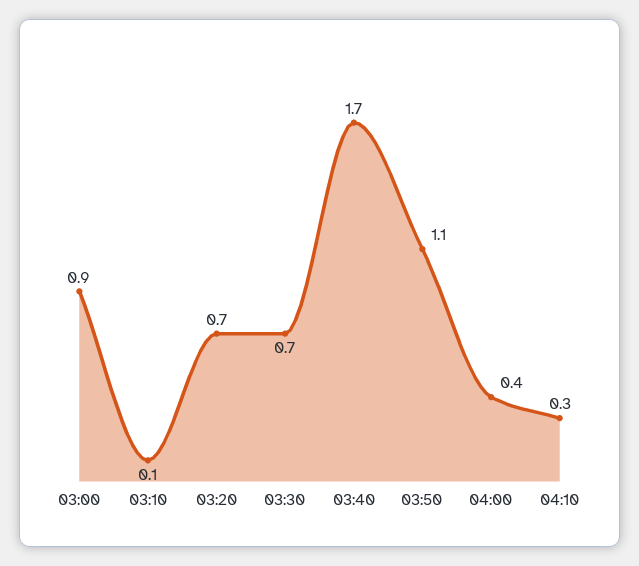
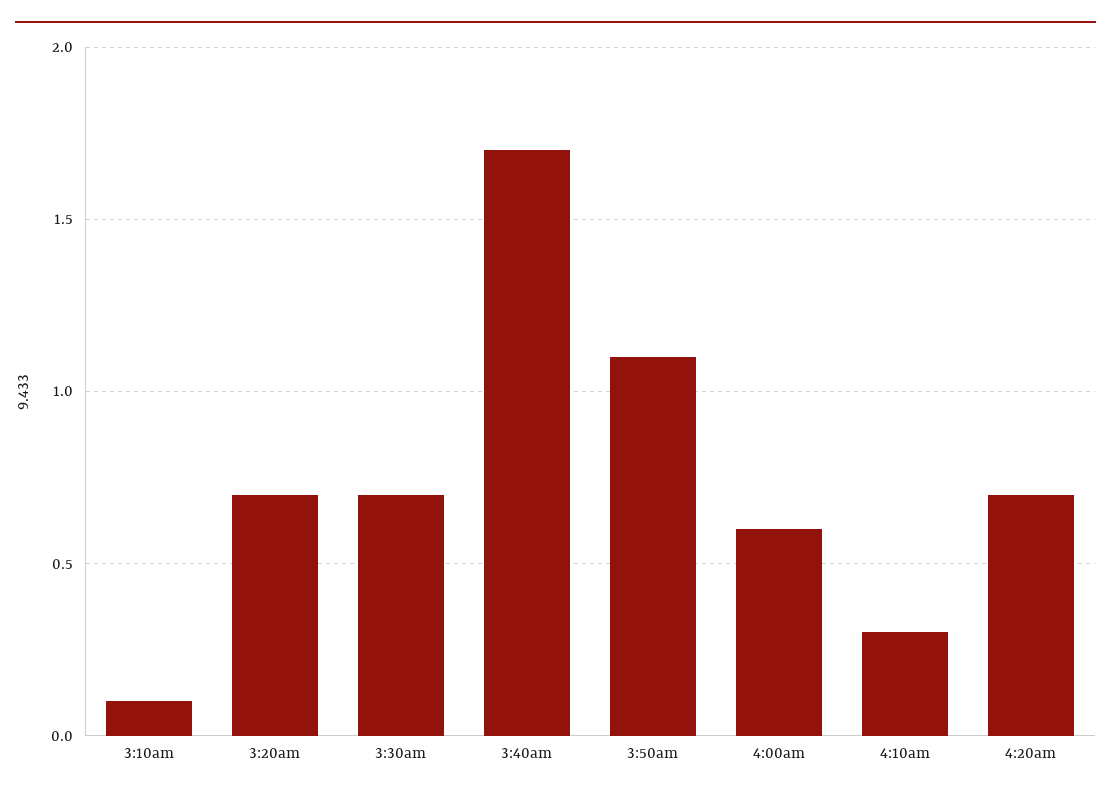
03:00: 0.9 -> none
04:00: 0.4 -> 0.6
4:20am: none -> 0.7

